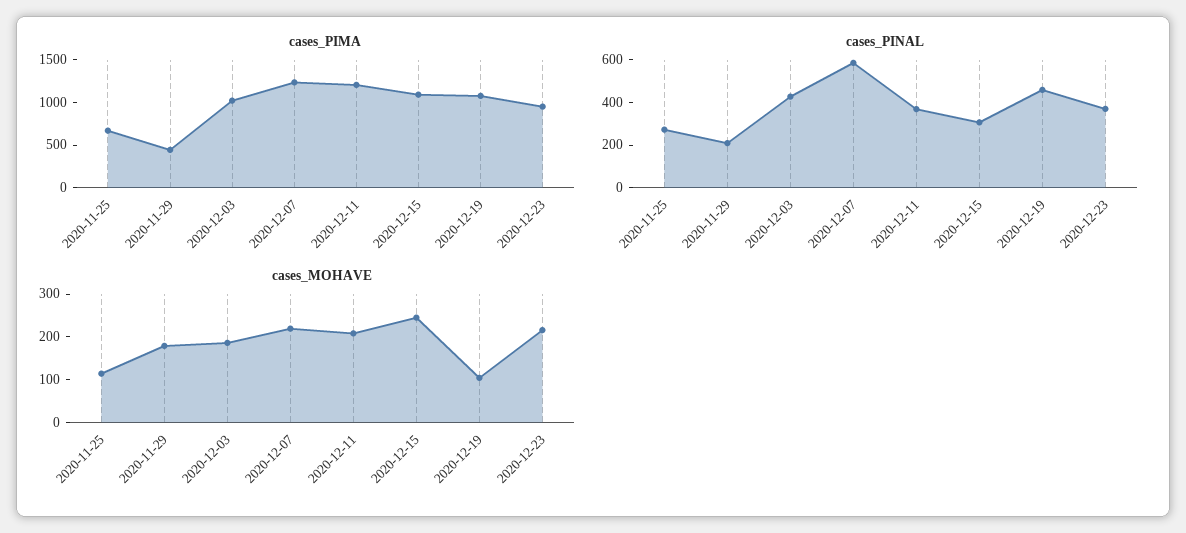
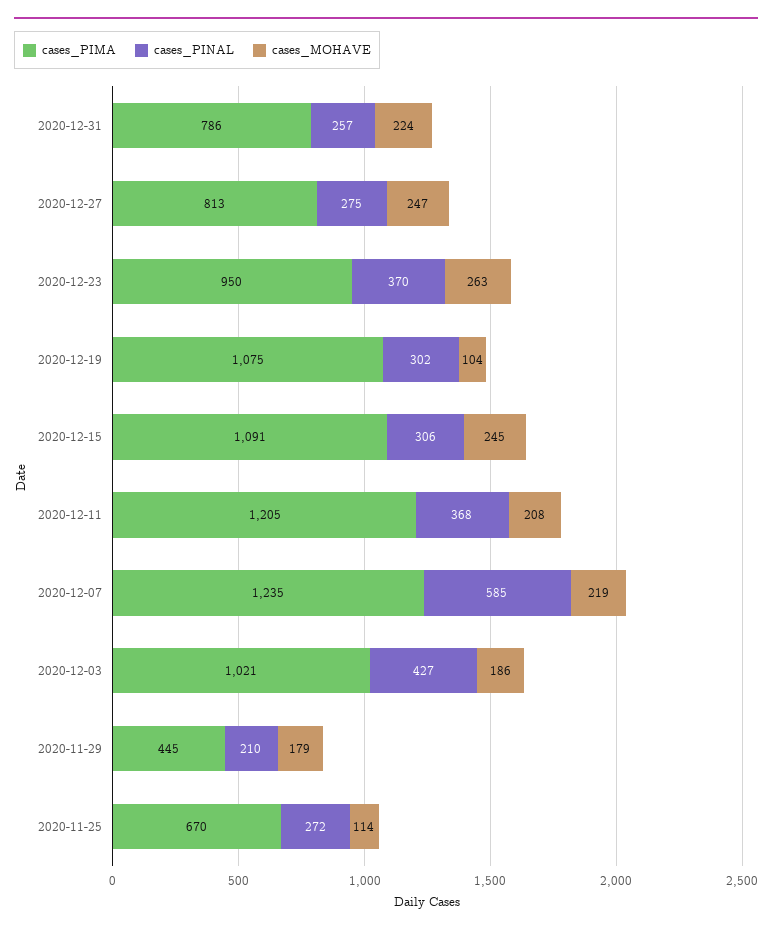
cases_PINAL, 2020-12-19: 450 -> 302
cases_MOHAVE, 2020-12-23: 220 -> 263
cases_PIMA, 2020-12-31: none -> 786
cases_PINAL, 2020-12-31: none -> 257
cases_MOHAVE, 2020-12-31: none -> 224
cases_PIMA, 2020-12-27: none -> 813
cases_PINAL, 2020-12-27: none -> 275
cases_MOHAVE, 2020-12-27: none -> 247

